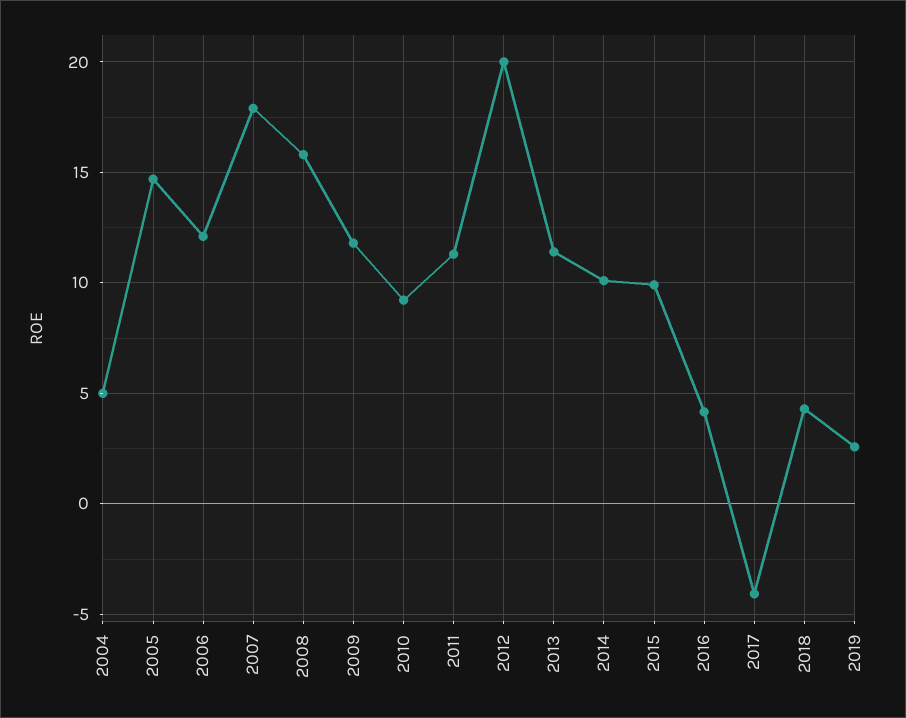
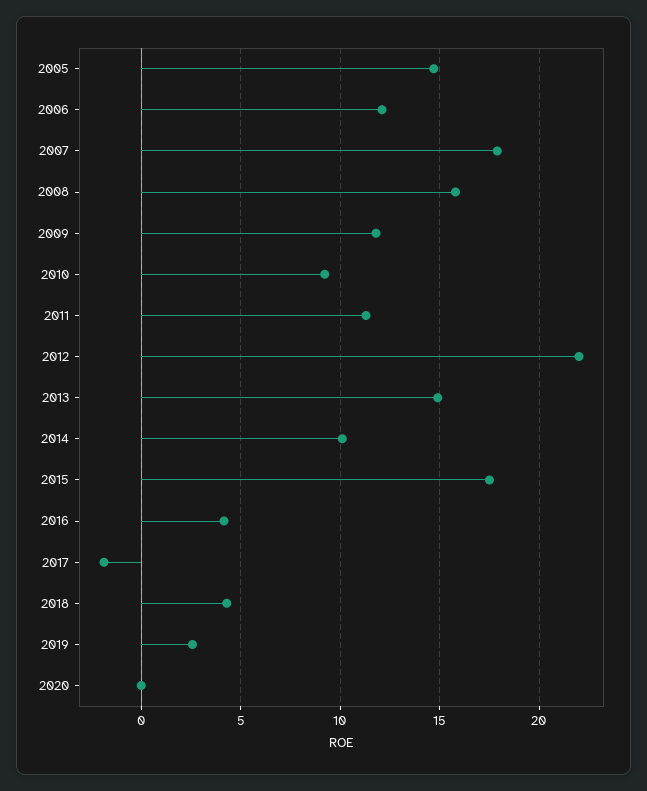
2004: 5 -> none
2012: 20 -> 22
2013: 11.5 -> 15
2015: 10 -> 17.5
2017: -4 -> -2
2020: none -> 0

